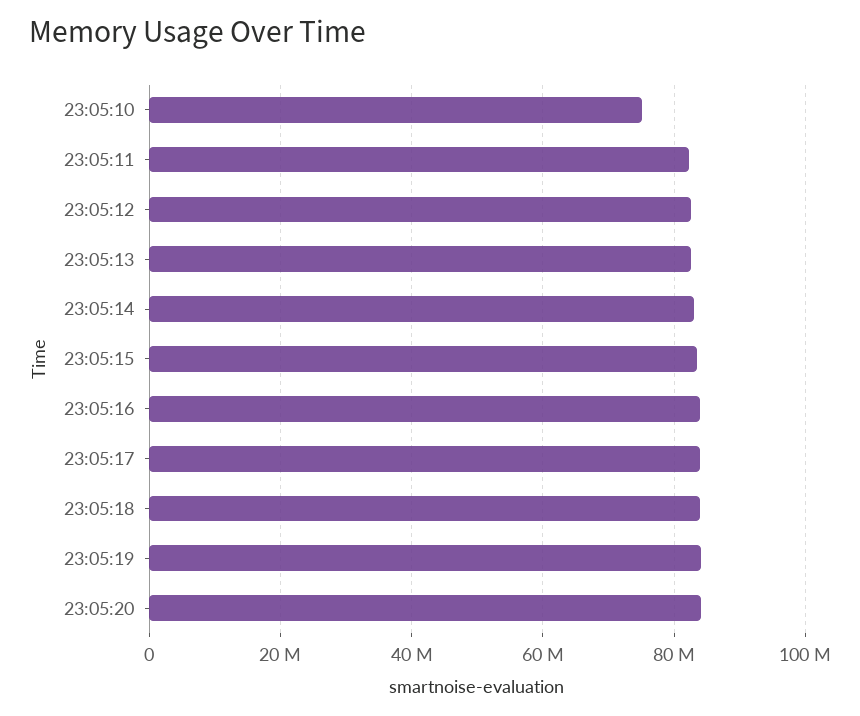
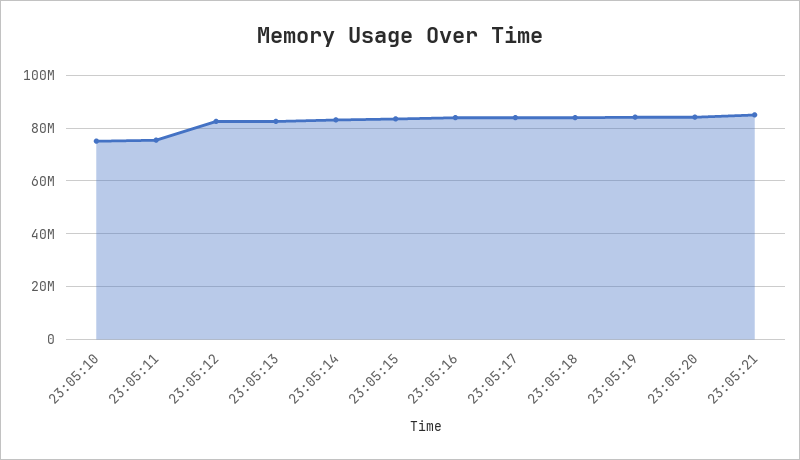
23:05:11: 82000000 -> 75000000
23:05:21: none -> 85000000

